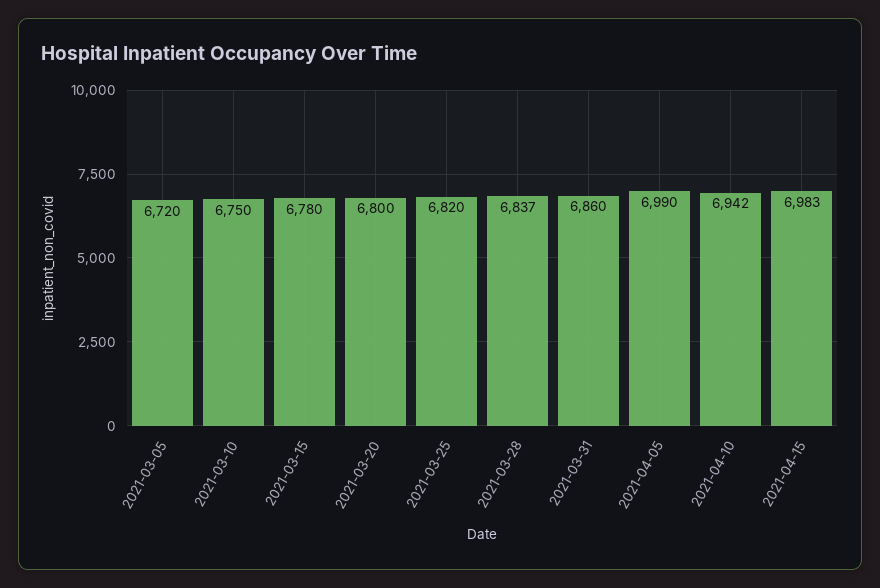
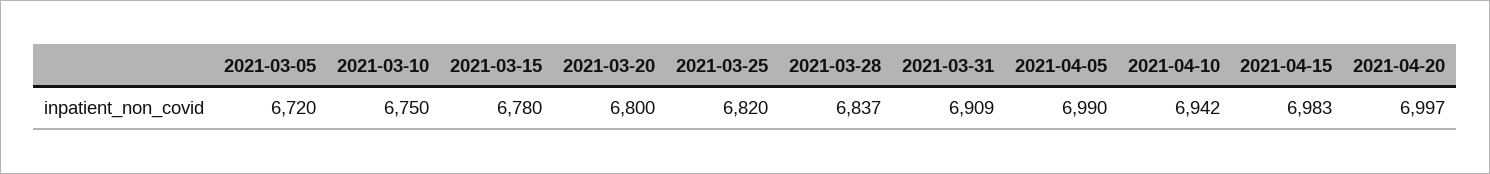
2021-03-31: 6860 -> 6909
2021-04-20: none -> 6997

